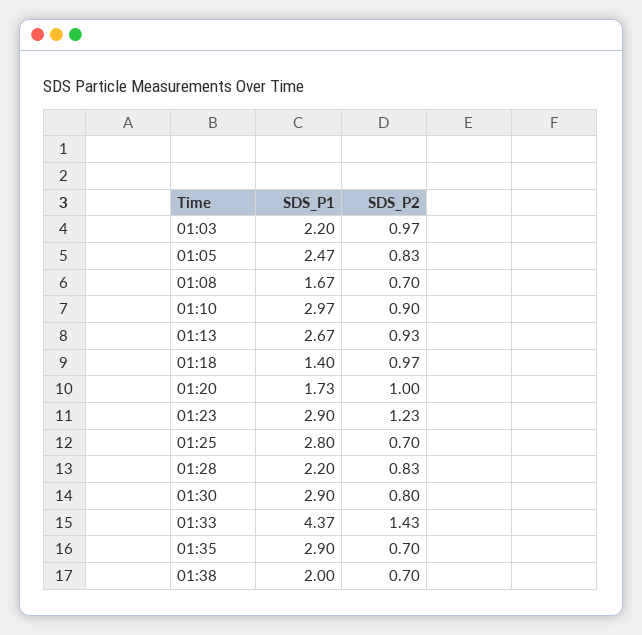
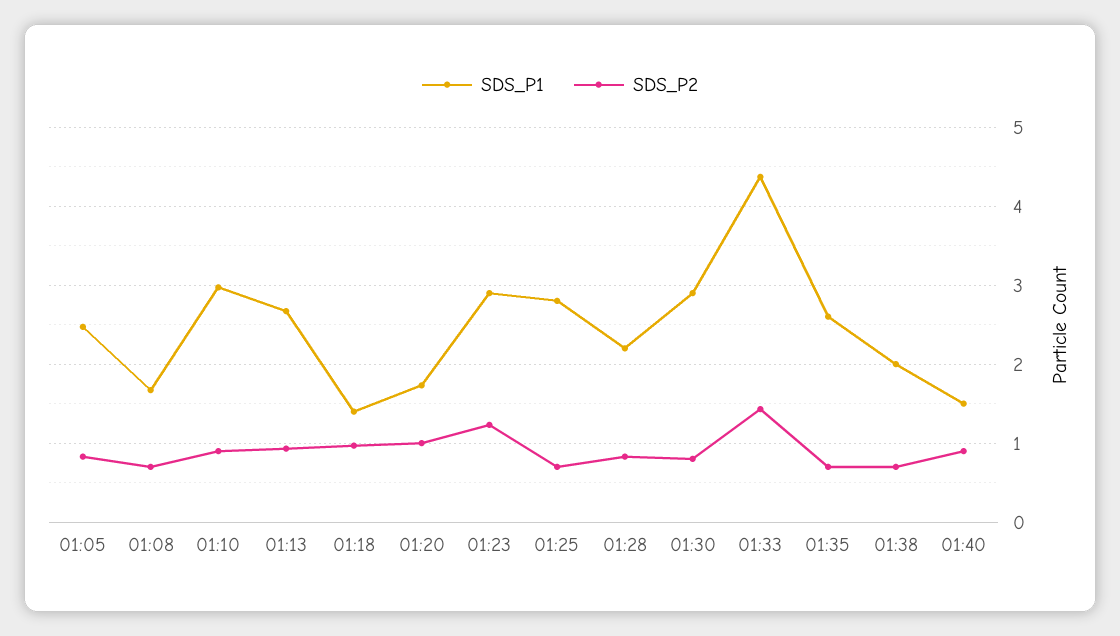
SDS_P1, 01:03: 2.2 -> none
SDS_P2, 01:03: 0.97 -> none
SDS_P1, 01:35: 2.9 -> 2.6
SDS_P1, 01:40: none -> 1.5
SDS_P2, 01:40: none -> 0.9

